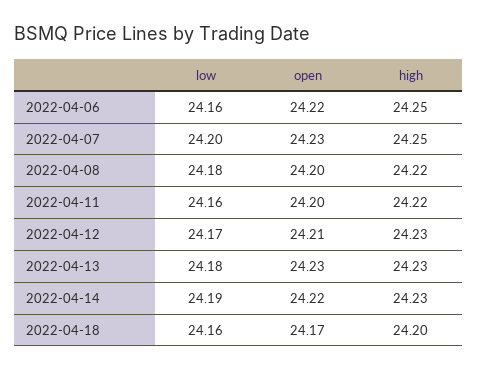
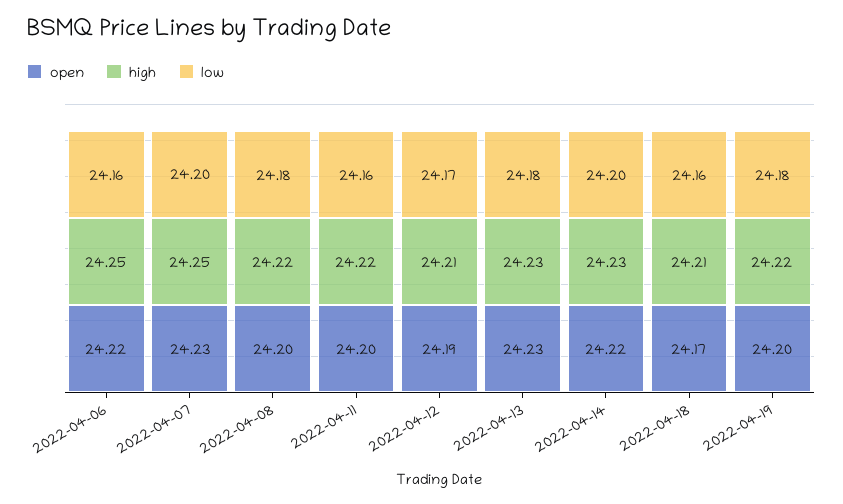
open, 2022-04-12: 24.21 -> 24.19
high, 2022-04-12: 24.23 -> 24.21
low, 2022-04-14: 24.19 -> 24.2
high, 2022-04-18: 24.2 -> 24.21
open, 2022-04-19: none -> 24.2
high, 2022-04-19: none -> 24.22
low, 2022-04-19: none -> 24.18

